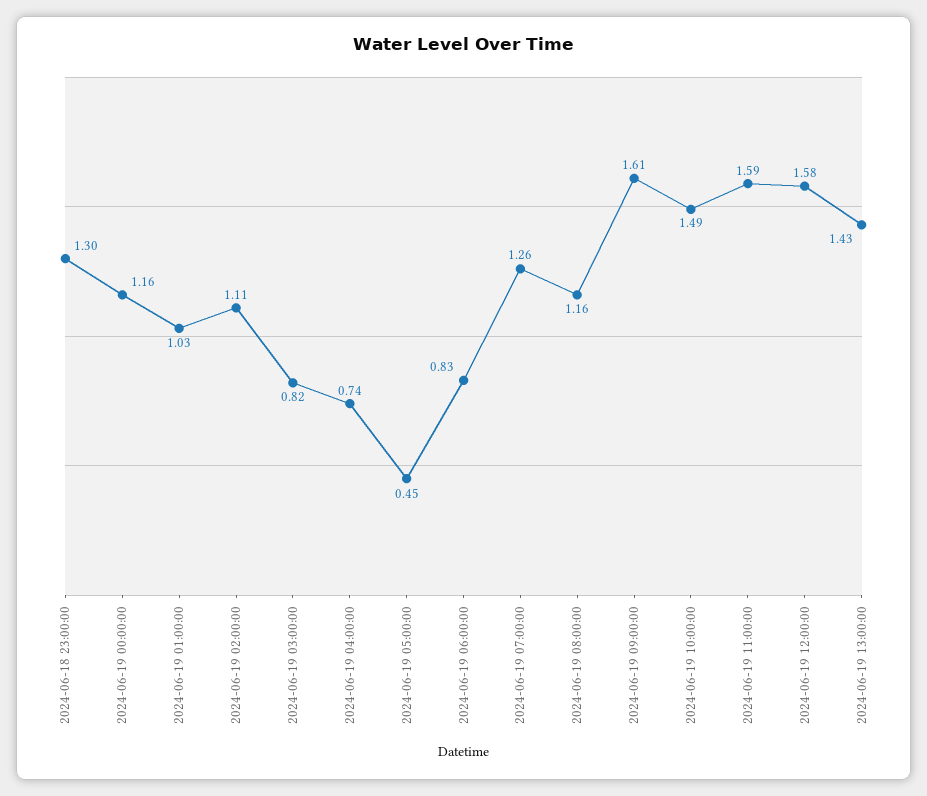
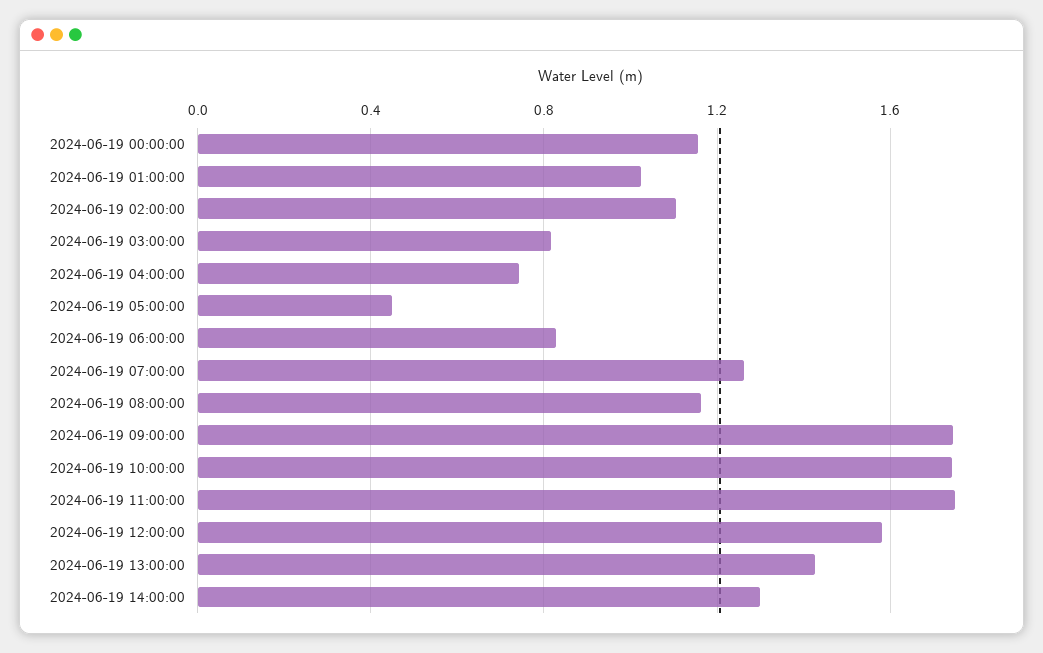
2024-06-18 23:00:00: 1.3 -> none
2024-06-19 09:00:00: 1.61 -> 1.75
2024-06-19 10:00:00: 1.49 -> 1.75
2024-06-19 11:00:00: 1.59 -> 1.75
2024-06-19 14:00:00: none -> 1.3

